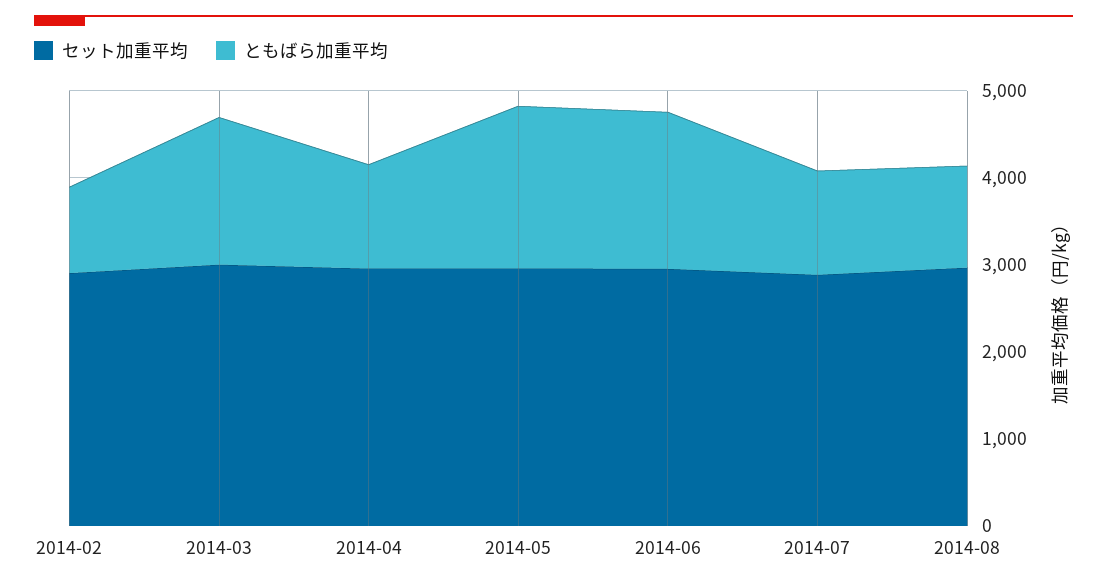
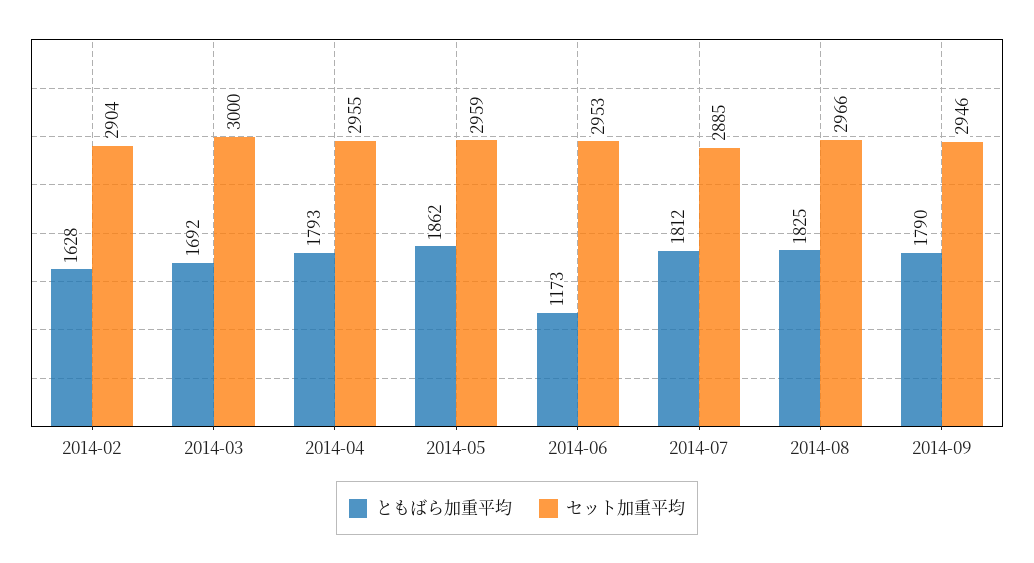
ともばら加重平均, 2014-02: 1000 -> 1628
ともばら加重平均, 2014-04: 1200 -> 1793
ともばら加重平均, 2014-06: 1800 -> 1173
ともばら加重平均, 2014-07: 1200 -> 1812
ともばら加重平均, 2014-08: 1200 -> 1825
ともばら加重平均, 2014-09: none -> 1790
セット加重平均, 2014-09: none -> 2946

